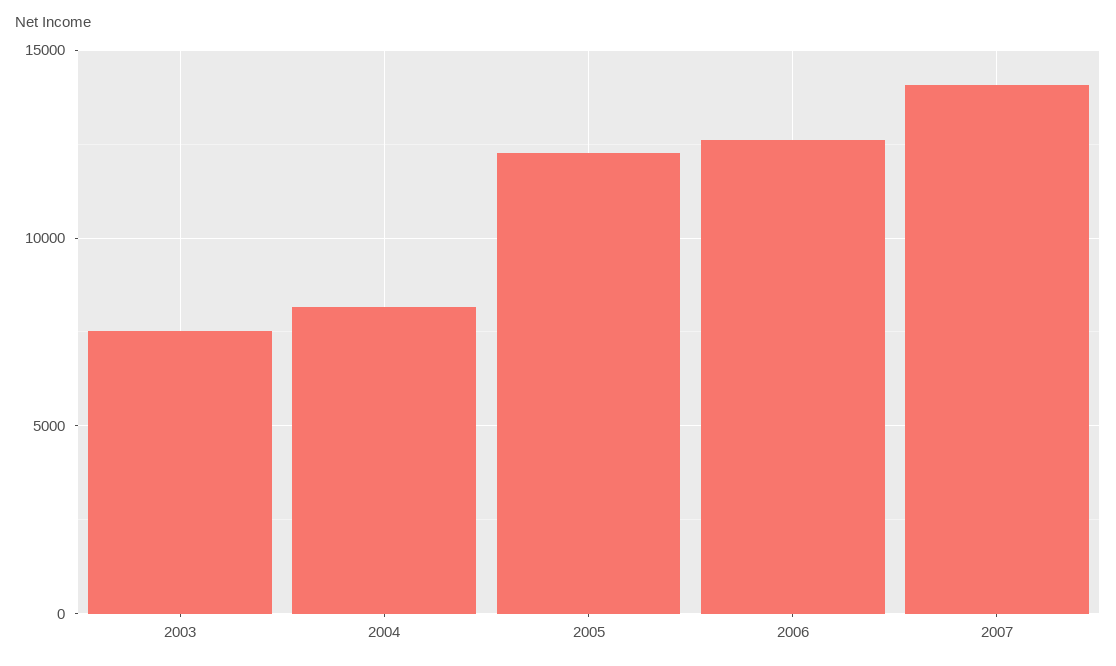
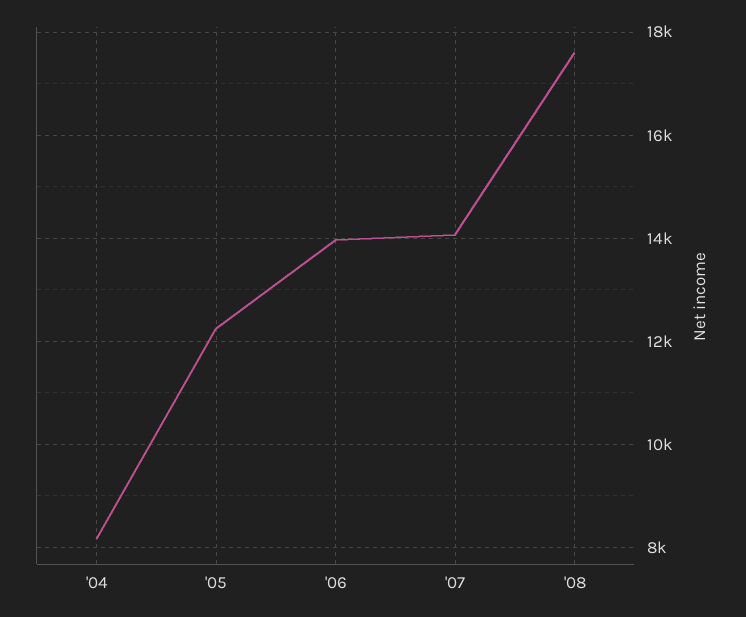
2003: 7500 -> none
2006: 12500 -> 14000
'08: none -> 17600

